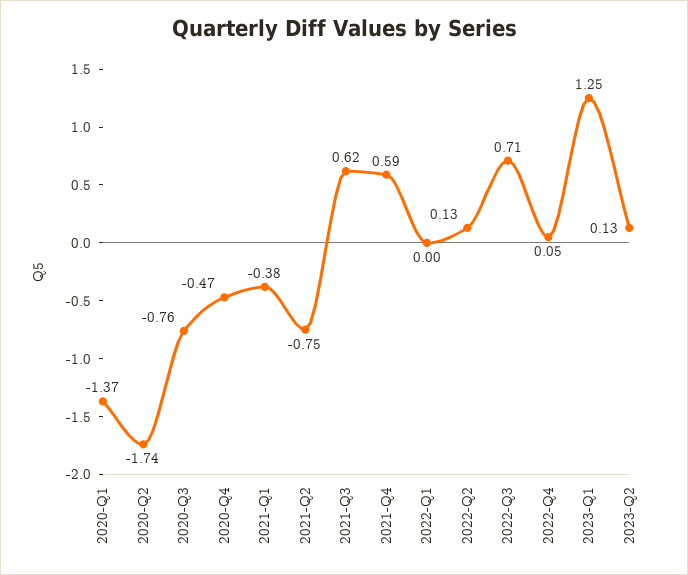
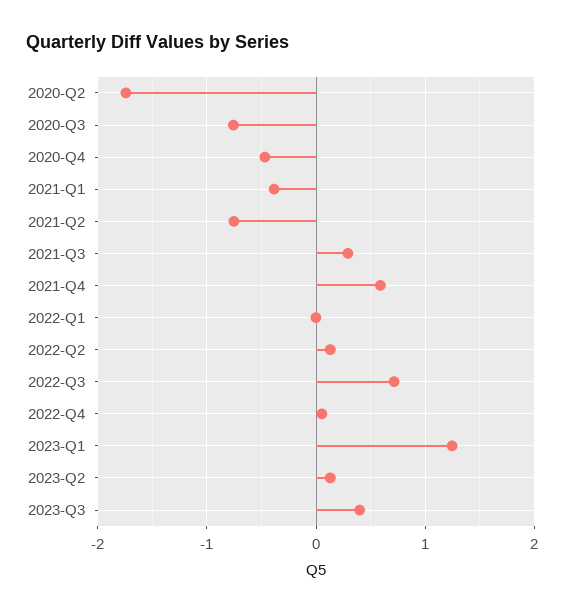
2020-Q1: -1.37 -> none
2021-Q3: 0.62 -> 0.3
2023-Q3: none -> 0.4

